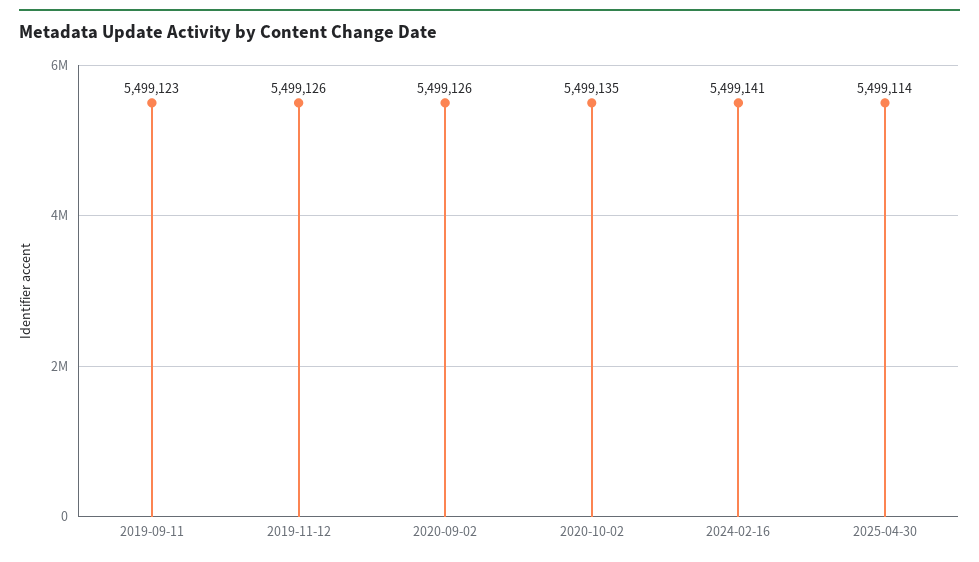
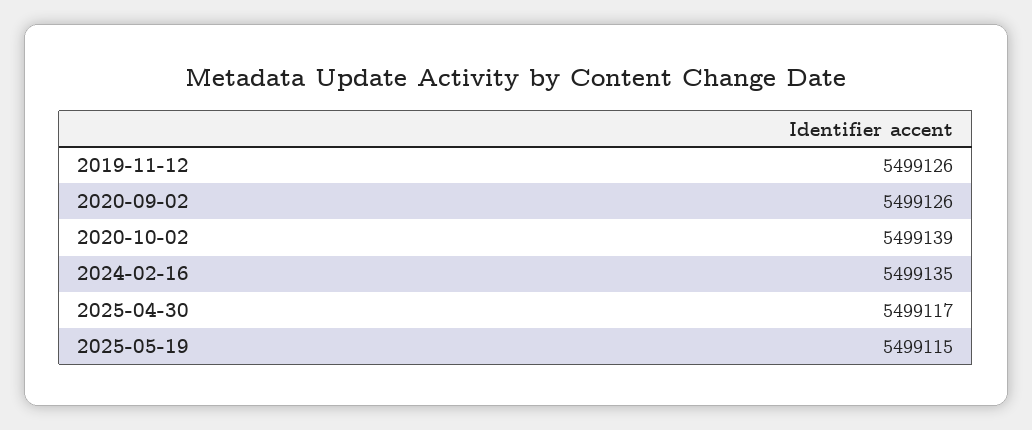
2019-09-11: 5499123 -> none
2020-10-02: 5499135 -> 5499139
2024-02-16: 5499141 -> 5499135
2025-04-30: 5499114 -> 5499117
2025-05-19: none -> 5499115

